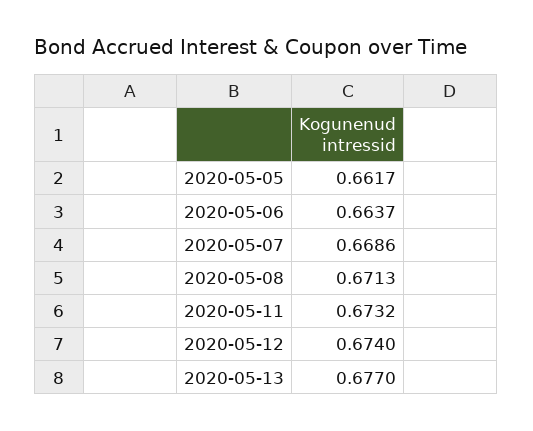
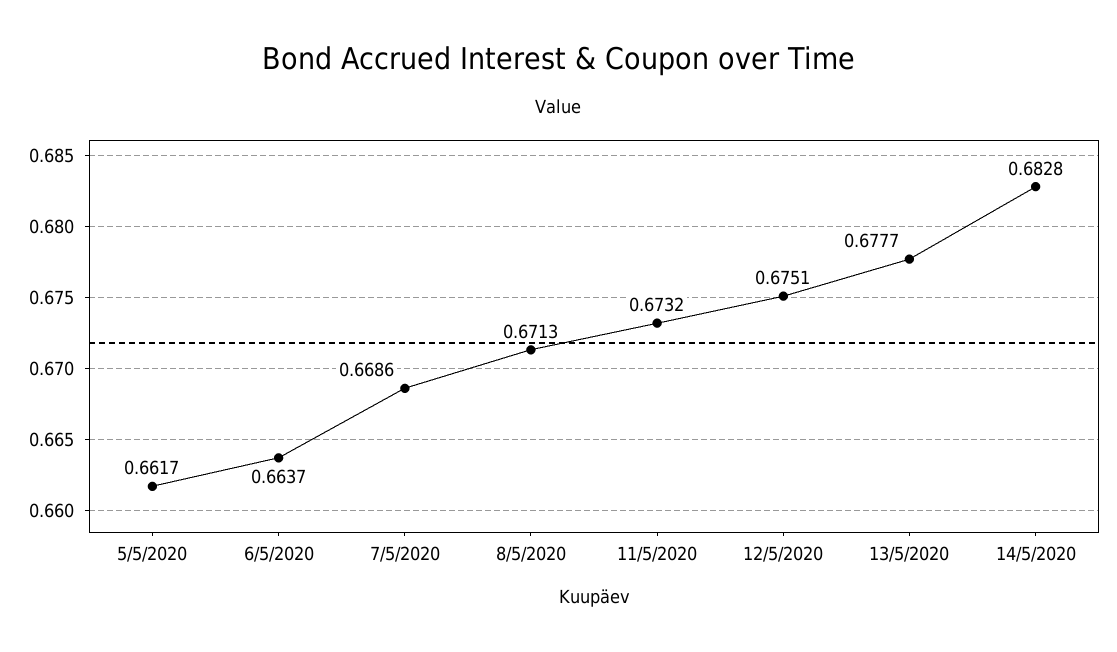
2020-05-12: 0.674 -> 0.6751
2020-05-13: 0.677 -> 0.6777
14/5/2020: none -> 0.6828

